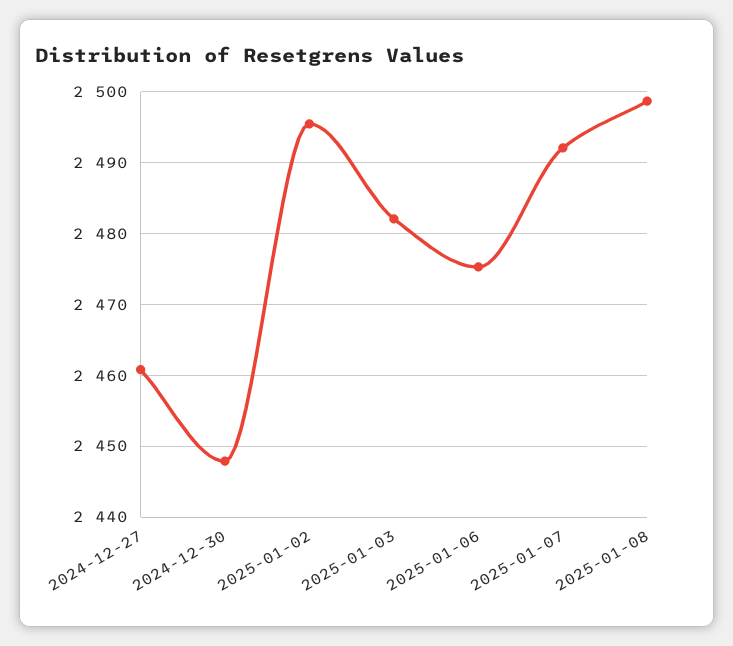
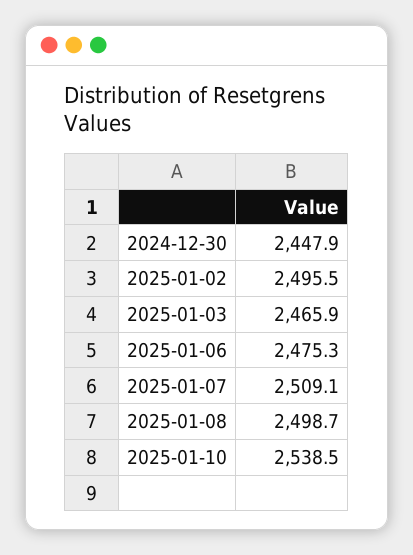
2024-12-27: 2461 -> none
2025-01-03: 2482 -> 2465.9
2025-01-07: 2492 -> 2509.1
2025-01-10: none -> 2538.5

